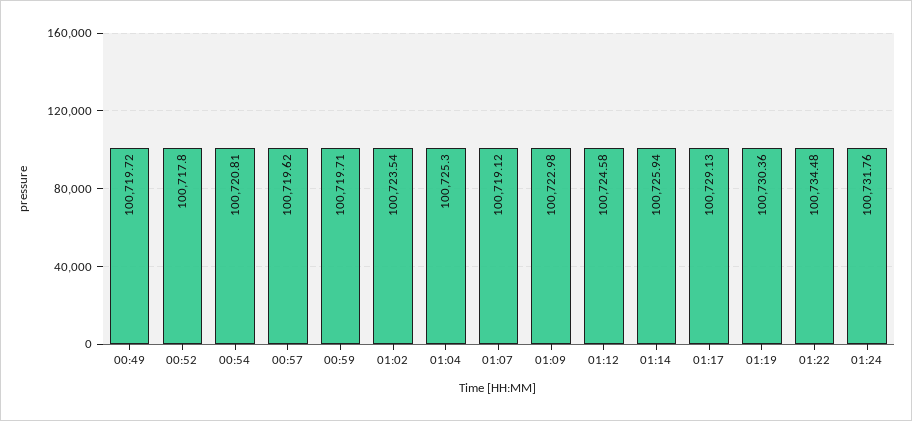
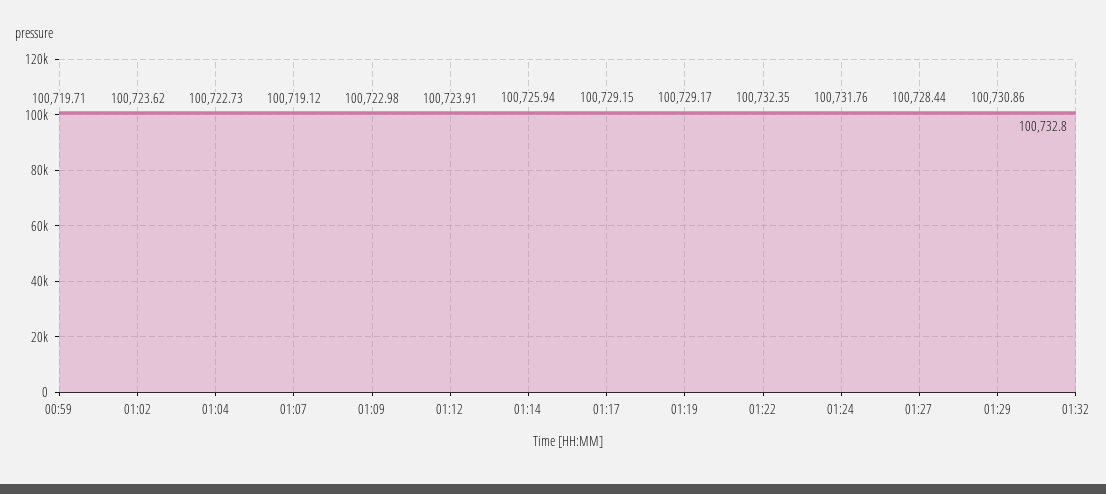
00:49: 100719.72 -> none
00:52: 100717.8 -> none
00:54: 100720.81 -> none
00:57: 100719.62 -> none
01:02: 100723.54 -> 100723.62
01:04: 100725.3 -> 100722.73
01:12: 100724.58 -> 100723.91
01:17: 100729.13 -> 100729.15
01:19: 100730.36 -> 100729.17
01:22: 100734.48 -> 100732.35
01:27: none -> 100728.44
01:29: none -> 100730.86
01:32: none -> 100732.8

